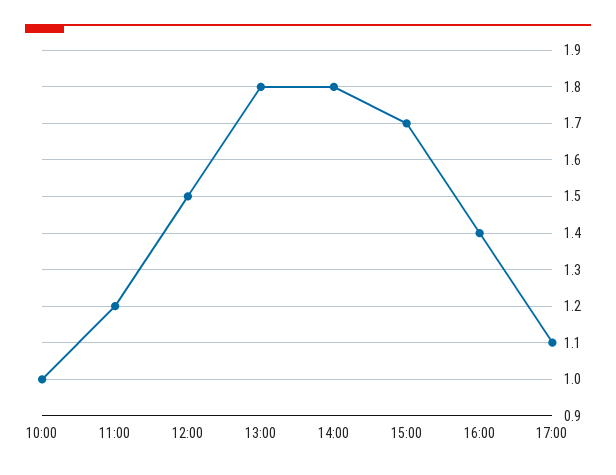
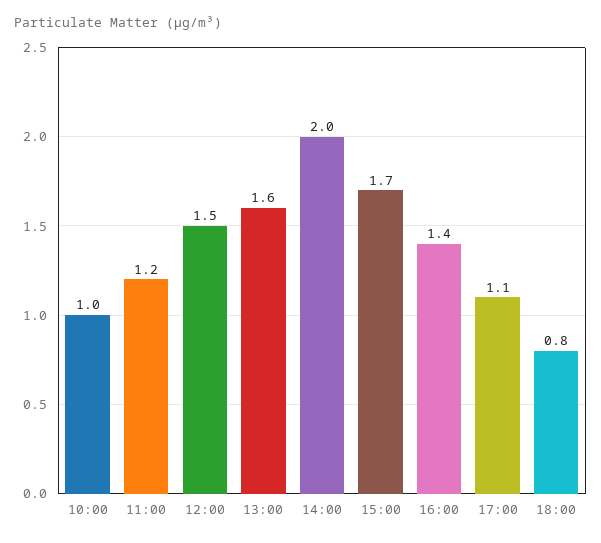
13:00: 1.8 -> 1.6
14:00: 1.8 -> 2
18:00: none -> 0.8

